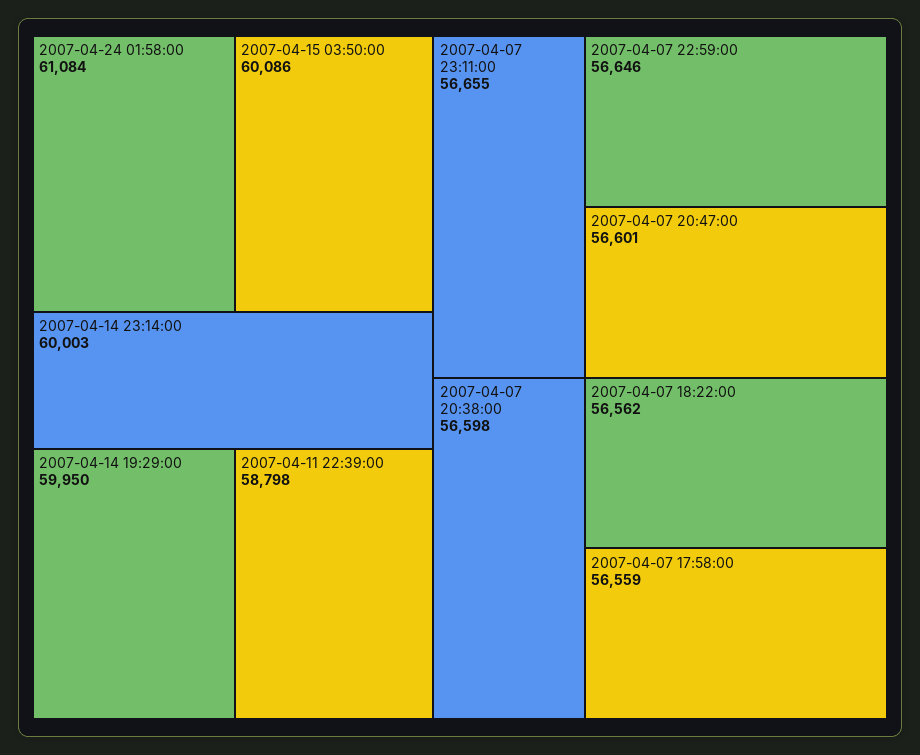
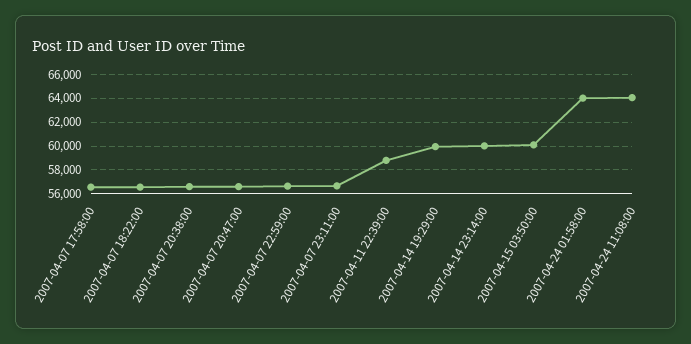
2007-04-24 01:58:00: 61084 -> 64000
2007-04-24 11:08:00: none -> 64000

